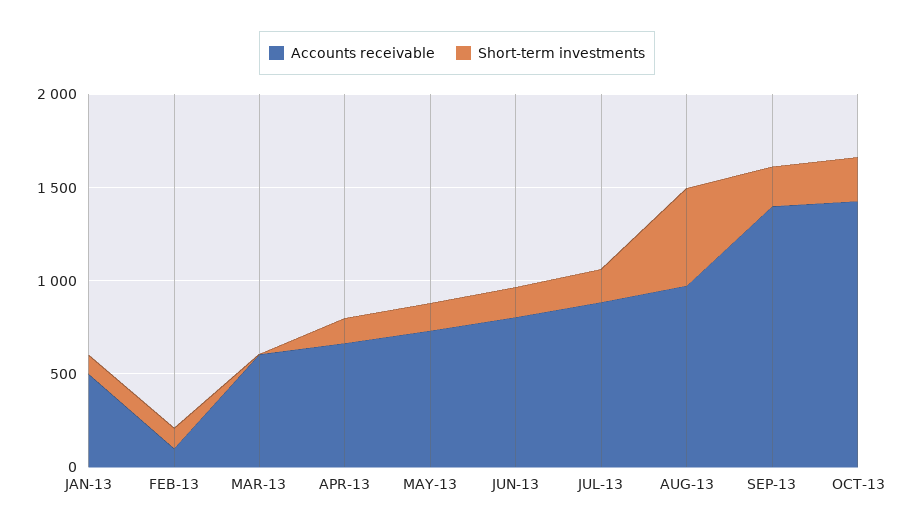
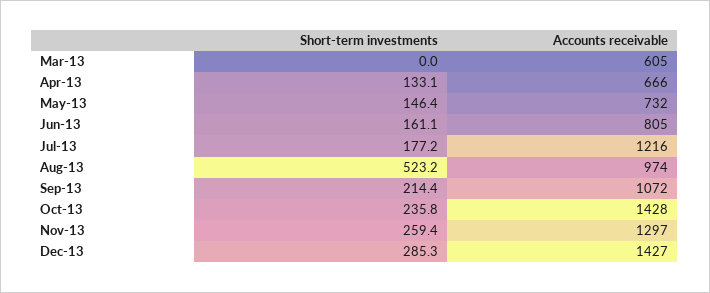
Accounts receivable, JAN-13: 500 -> none
Short-term investments, JAN-13: 100 -> none
Accounts receivable, FEB-13: 100 -> none
Short-term investments, FEB-13: 100 -> none
Accounts receivable, JUL-13: 900 -> 1216
Accounts receivable, SEP-13: 1400 -> 1072
Short-term investments, Nov-13: none -> 259.4
Accounts receivable, Nov-13: none -> 1297
Short-term investments, Dec-13: none -> 285.3
Accounts receivable, Dec-13: none -> 1427

